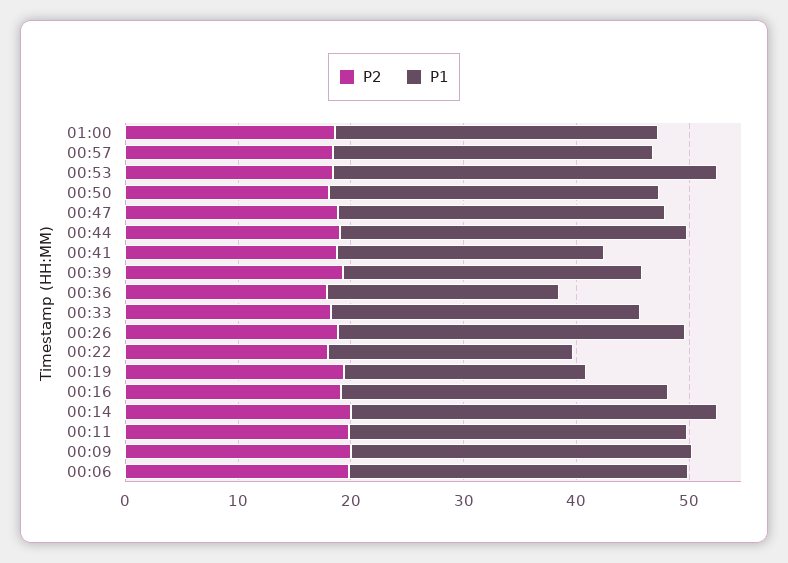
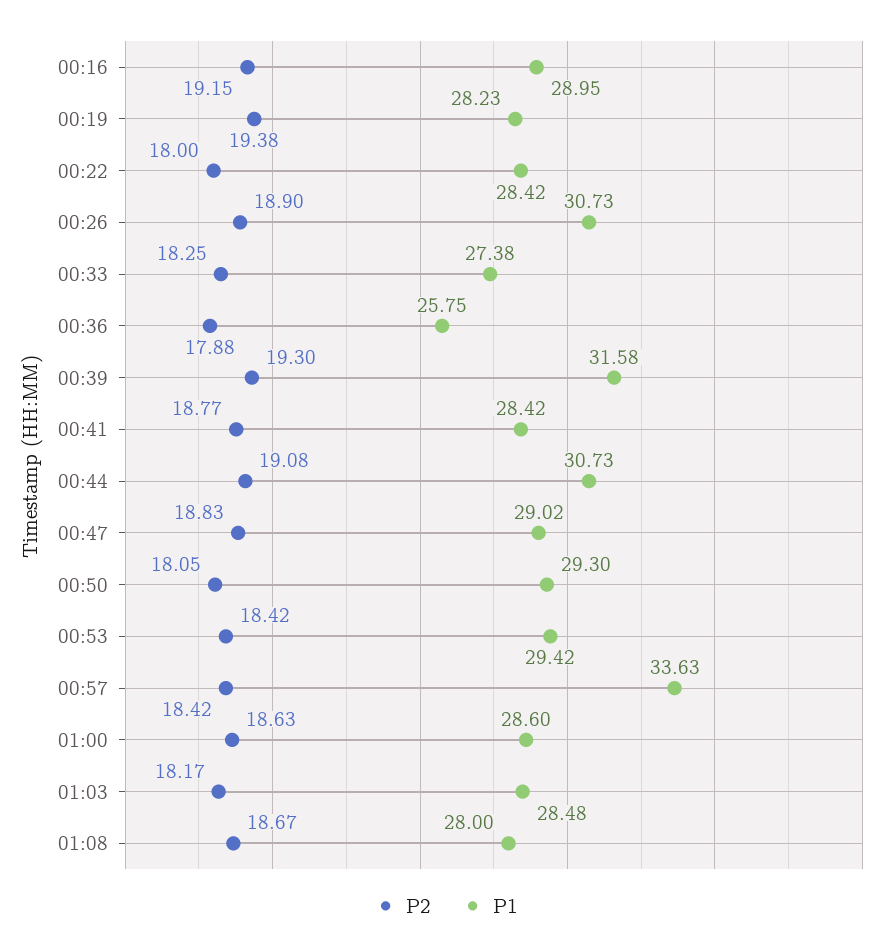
P1, 00:57: 28 -> 33.63
P1, 00:53: 34 -> 29.42
P1, 00:41: 24 -> 28.42
P1, 00:39: 26 -> 31.58
P1, 00:36: 20 -> 25.75
P1, 00:22: 22 -> 28.42
P1, 00:19: 22 -> 28.23
P2, 00:14: 20 -> none
P1, 00:14: 32 -> none
P2, 00:11: 20 -> none
P1, 00:11: 30 -> none
P2, 00:09: 20 -> none
P1, 00:09: 30 -> none
P2, 00:06: 20 -> none
P1, 00:06: 30 -> none
P2, 01:03: none -> 18.17
P1, 01:03: none -> 28.48
P2, 01:08: none -> 18.67
P1, 01:08: none -> 28

